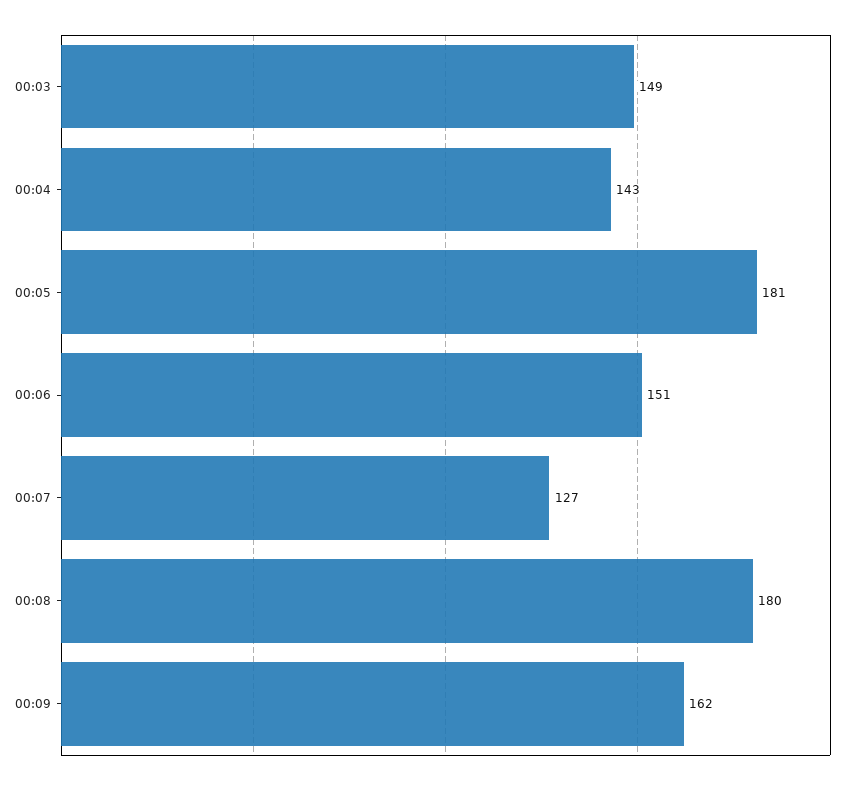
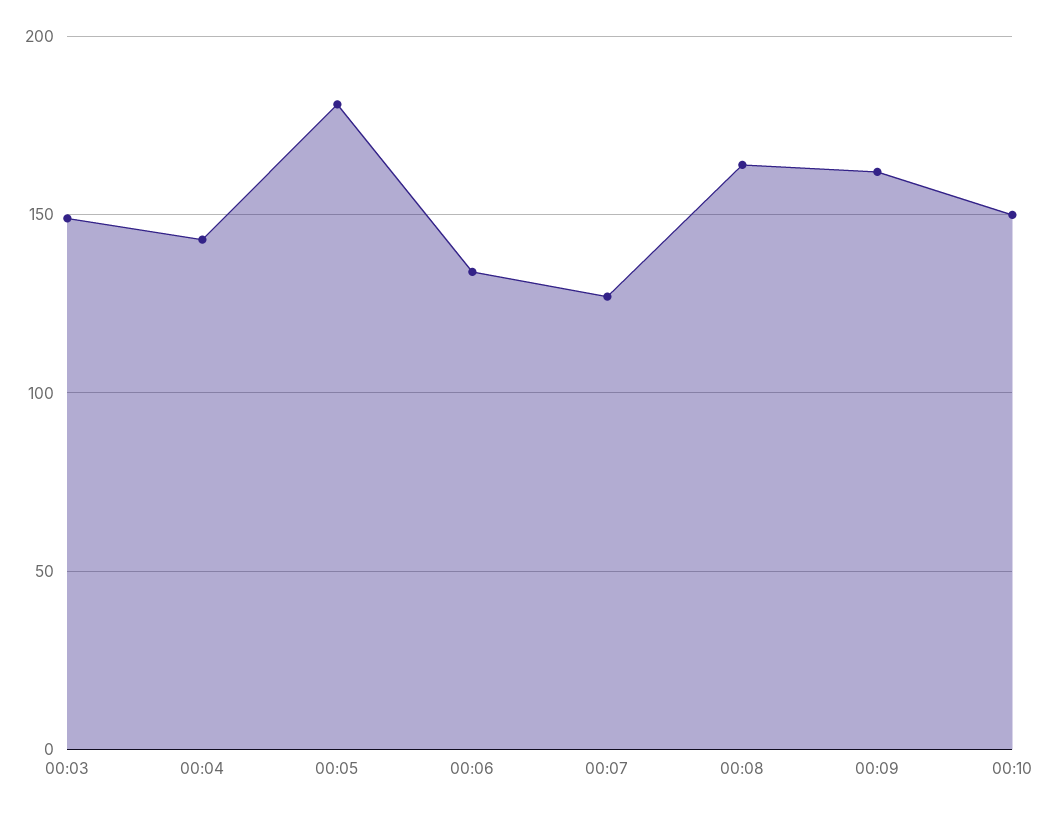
00:06: 151 -> 135
00:08: 180 -> 165
00:10: none -> 150

